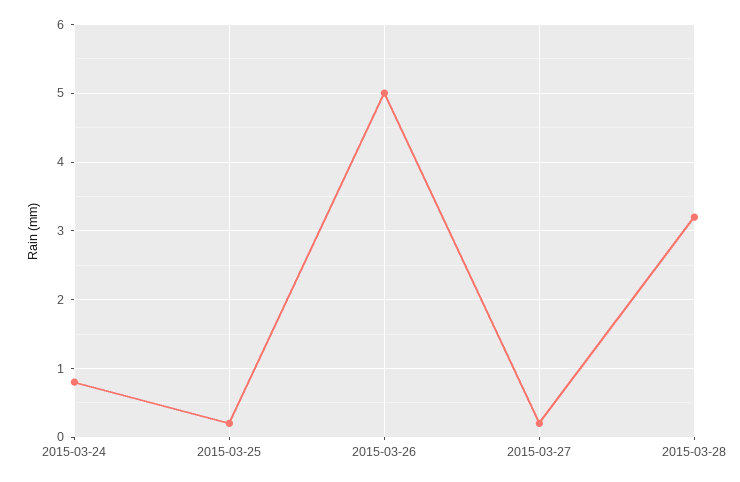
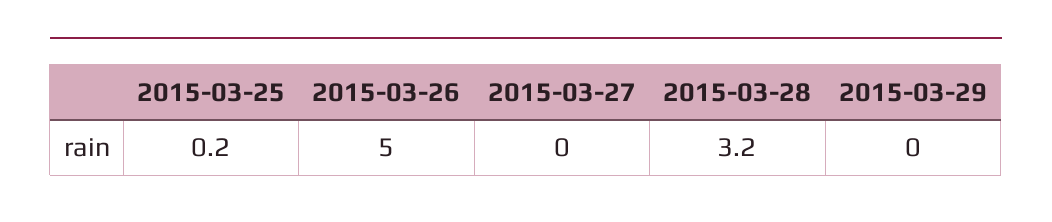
2015-03-24: 0.8 -> none
2015-03-27: 0.2 -> 0
2015-03-29: none -> 0

